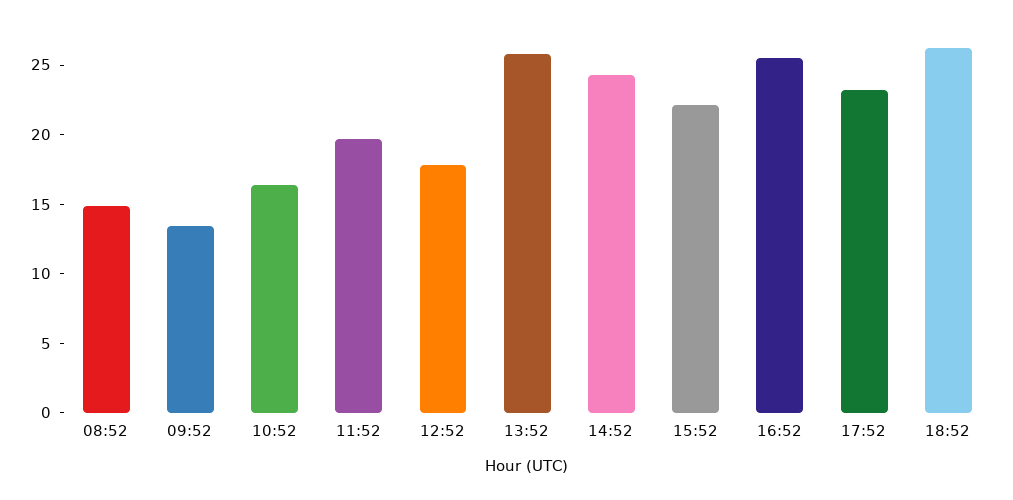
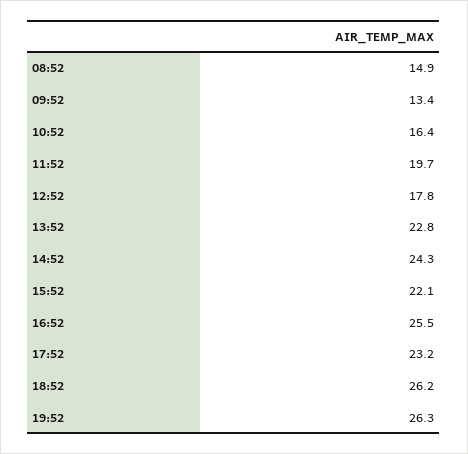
13:52: 26 -> 22.8
19:52: none -> 26.3

